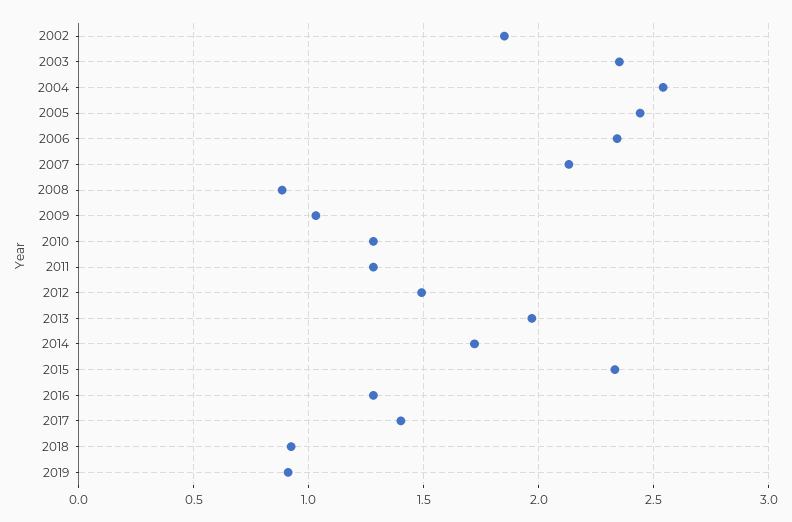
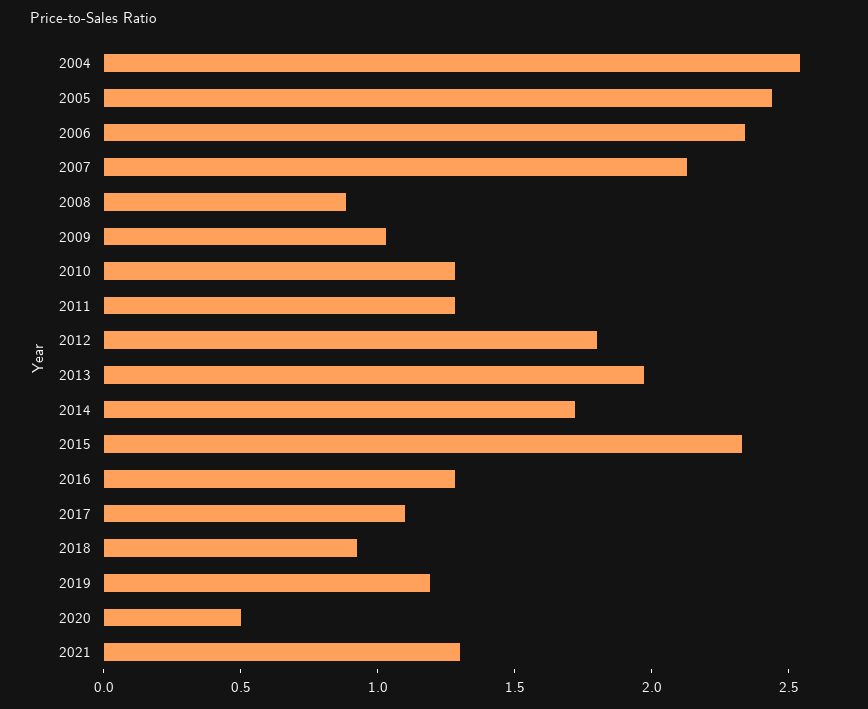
2002: 1.85 -> none
2003: 2.35 -> none
2012: 1.5 -> 1.8
2017: 1.4 -> 1.1
2019: 0.9 -> 1.2
2020: none -> 0.5
2021: none -> 1.3

